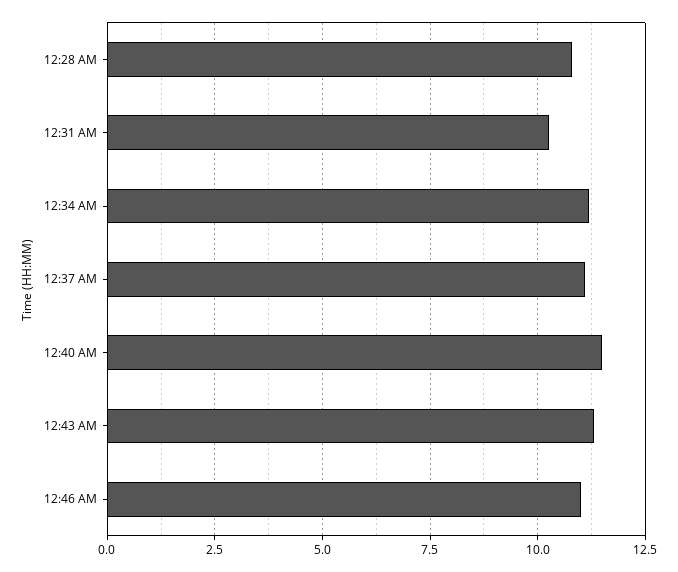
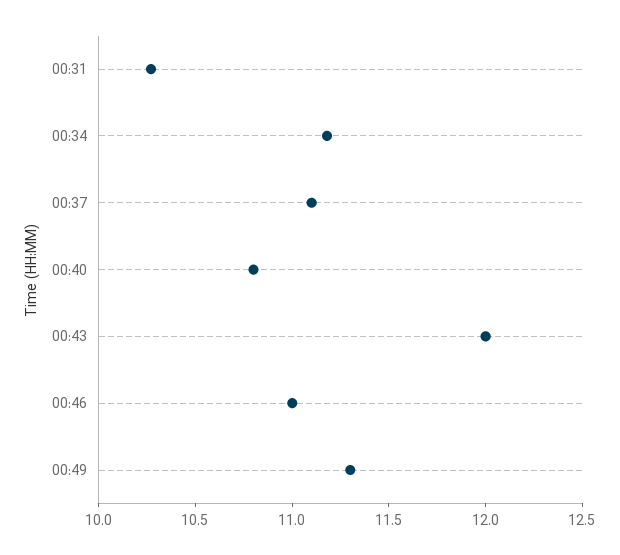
12:28 AM: 10.75 -> none
12:40 AM: 11.5 -> 10.8
12:43 AM: 11.25 -> 12
00:49: none -> 11.3

